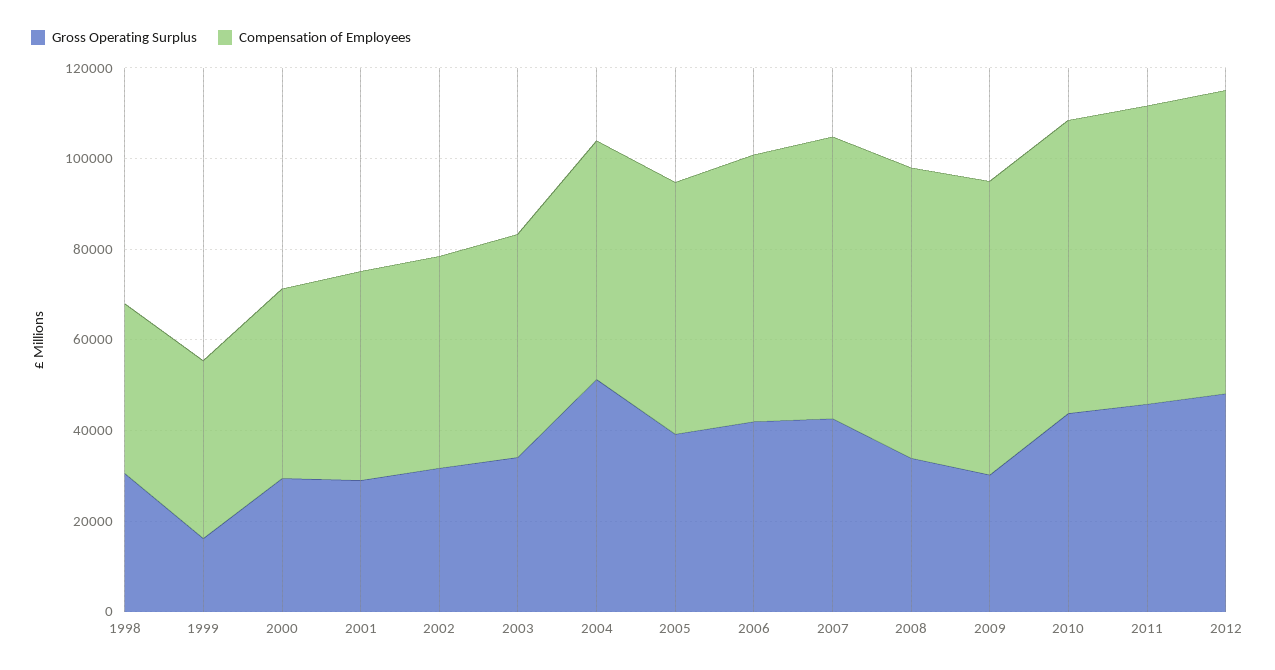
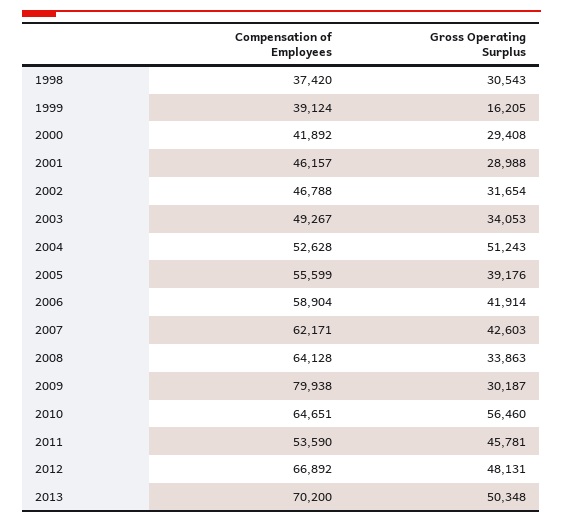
Compensation of Employees, 2009: 65000 -> 79938
Gross Operating Surplus, 2010: 45000 -> 56460
Compensation of Employees, 2011: 65000 -> 53590
Compensation of Employees, 2013: none -> 70200
Gross Operating Surplus, 2013: none -> 50348

